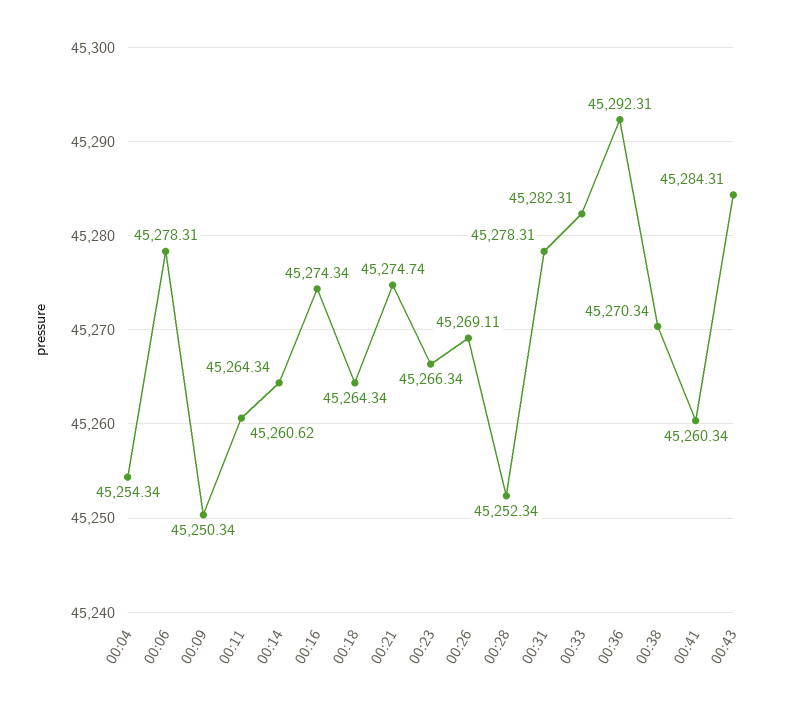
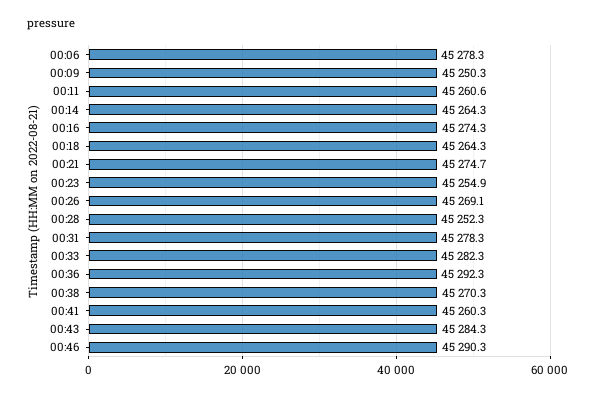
00:04: 45254.34 -> none
00:23: 45266.34 -> 45254.9
00:46: none -> 45290.3

